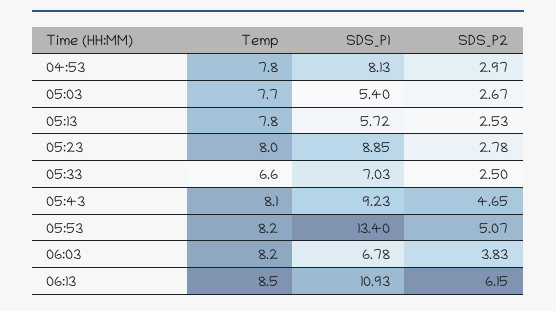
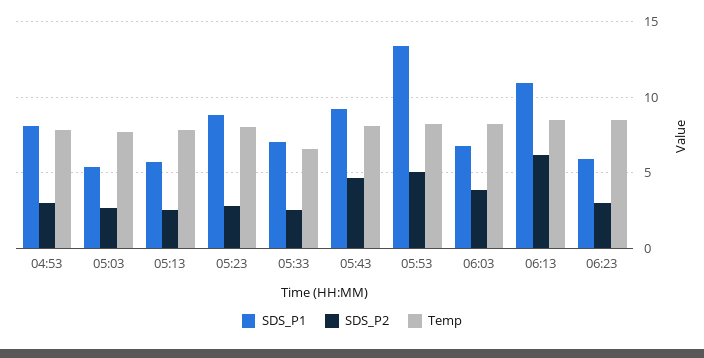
SDS_P1, 06:23: none -> 6
SDS_P2, 06:23: none -> 3
Temp, 06:23: none -> 8.5

